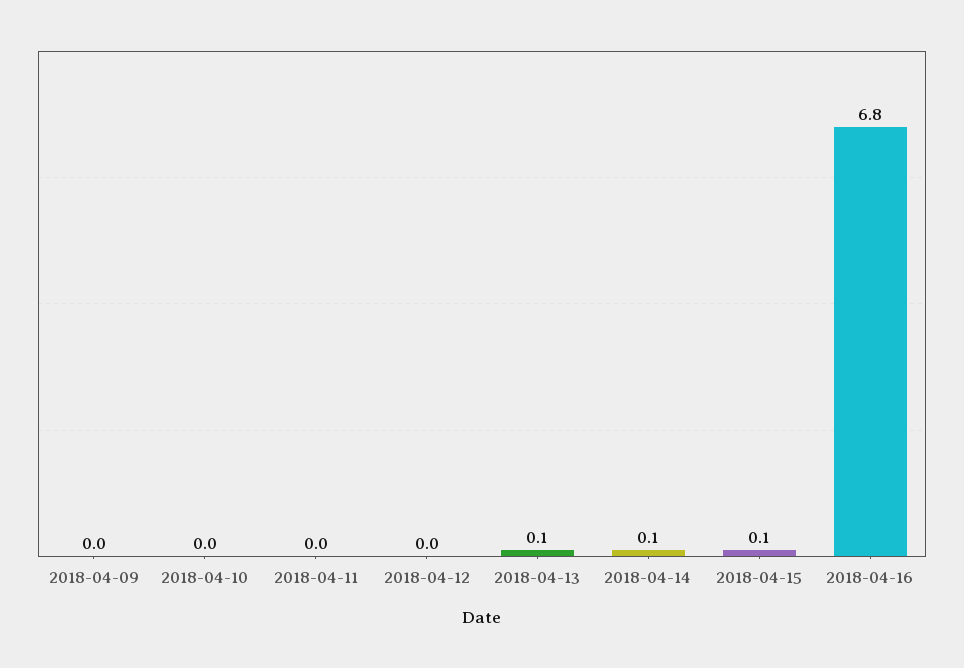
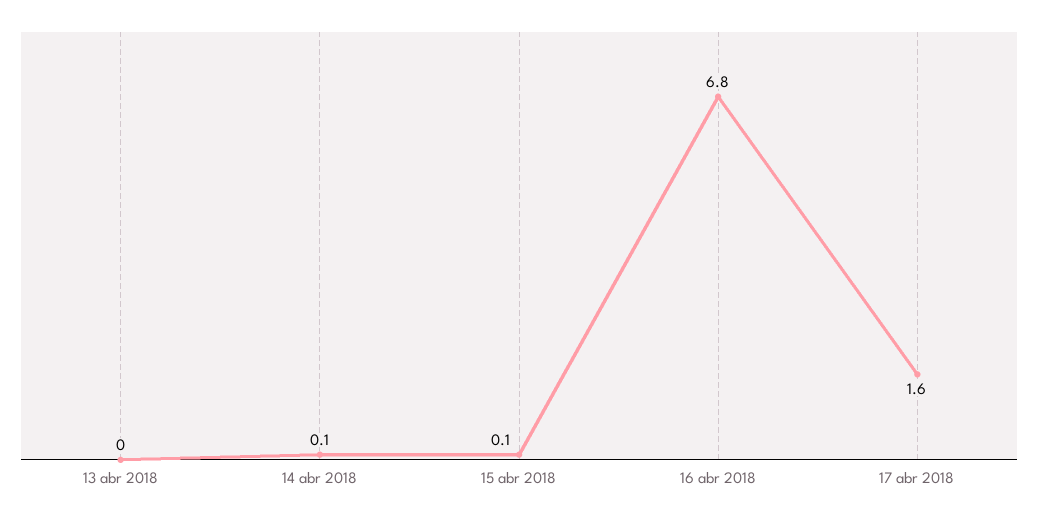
2018-04-09: 0 -> none
2018-04-10: 0 -> none
2018-04-11: 0 -> none
2018-04-12: 0 -> none
2018-04-13: 0.1 -> 0
17 abr 2018: none -> 1.6

